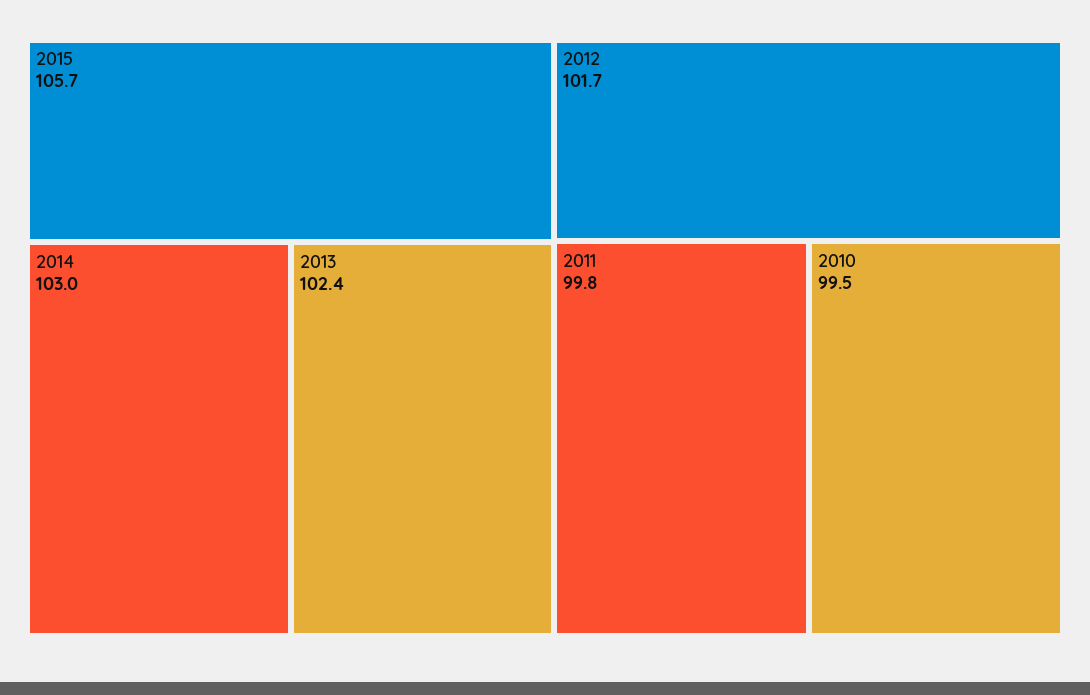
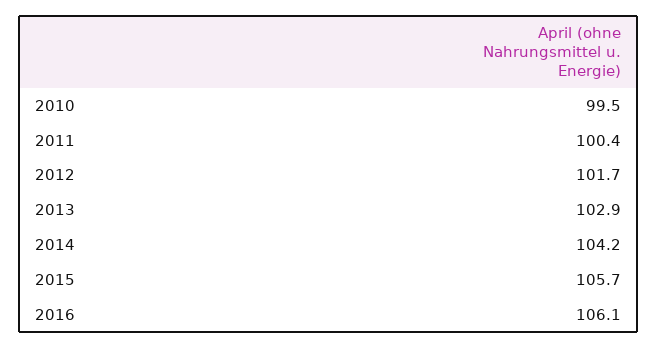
2014: 103 -> 104.2
2013: 102.4 -> 102.9
2011: 99.8 -> 100.4
2016: none -> 106.1

